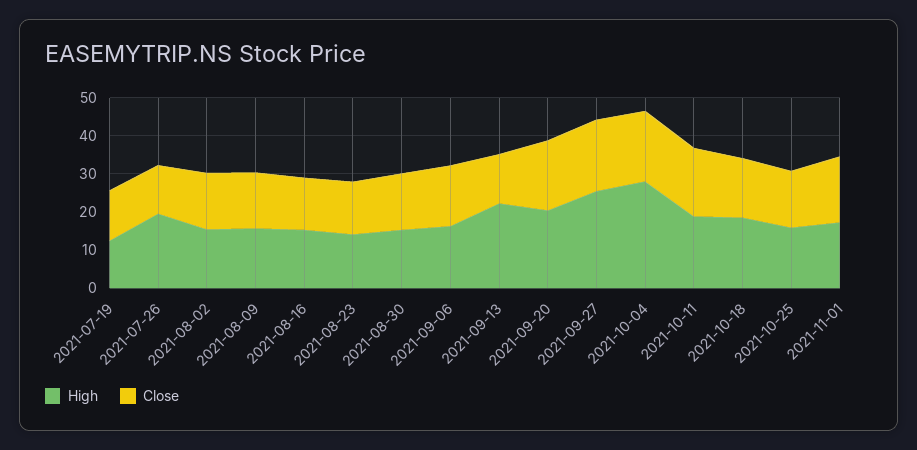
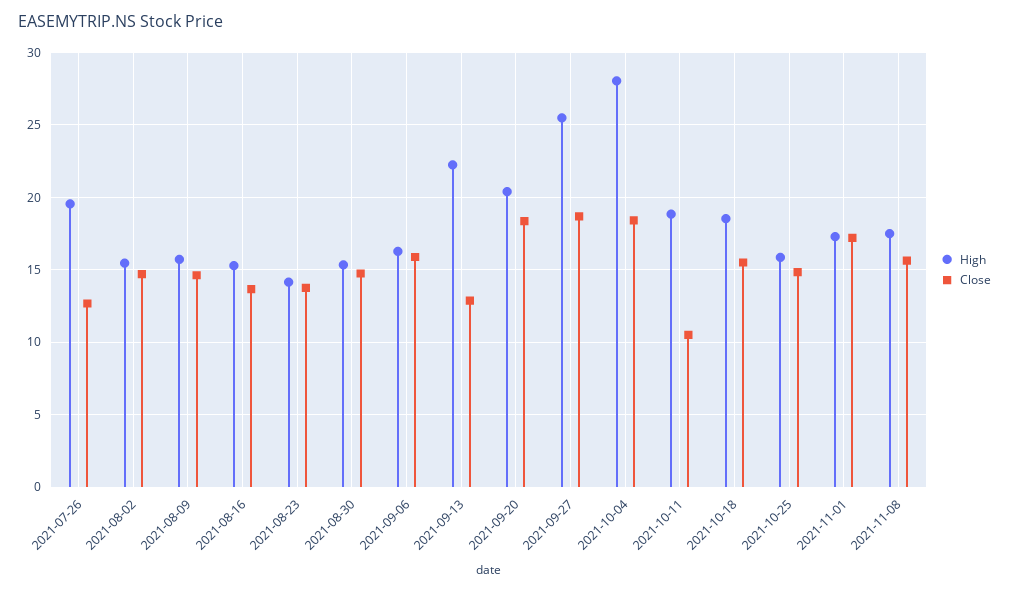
High, 2021-07-19: 12.5 -> none
Close, 2021-07-19: 12.5 -> none
Close, 2021-10-11: 17.5 -> 10.5
High, 2021-11-08: none -> 17.5
Close, 2021-11-08: none -> 15.5

